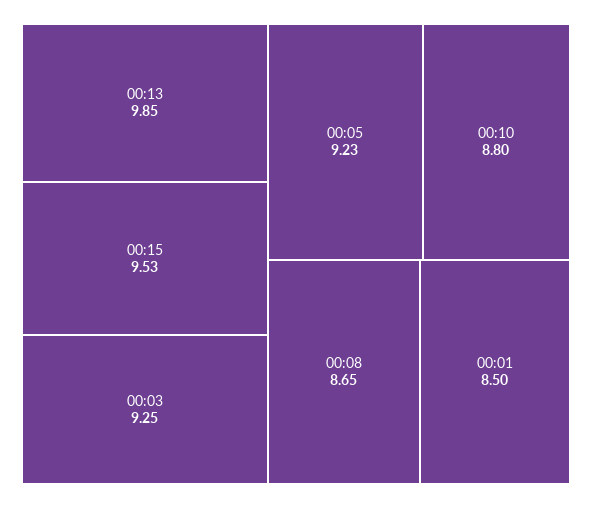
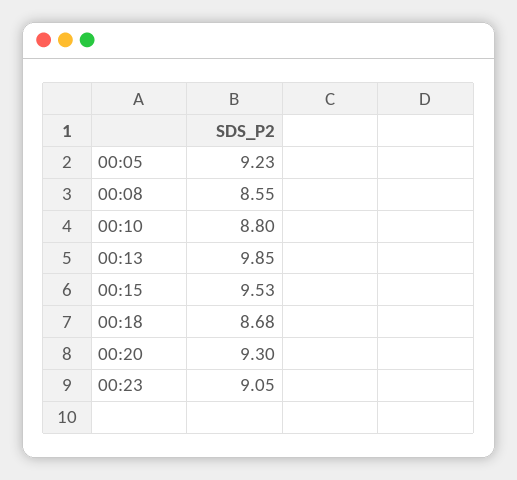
00:03: 9.25 -> none
00:08: 8.65 -> 8.55
00:01: 8.5 -> none
00:18: none -> 8.68
00:20: none -> 9.3
00:23: none -> 9.05

